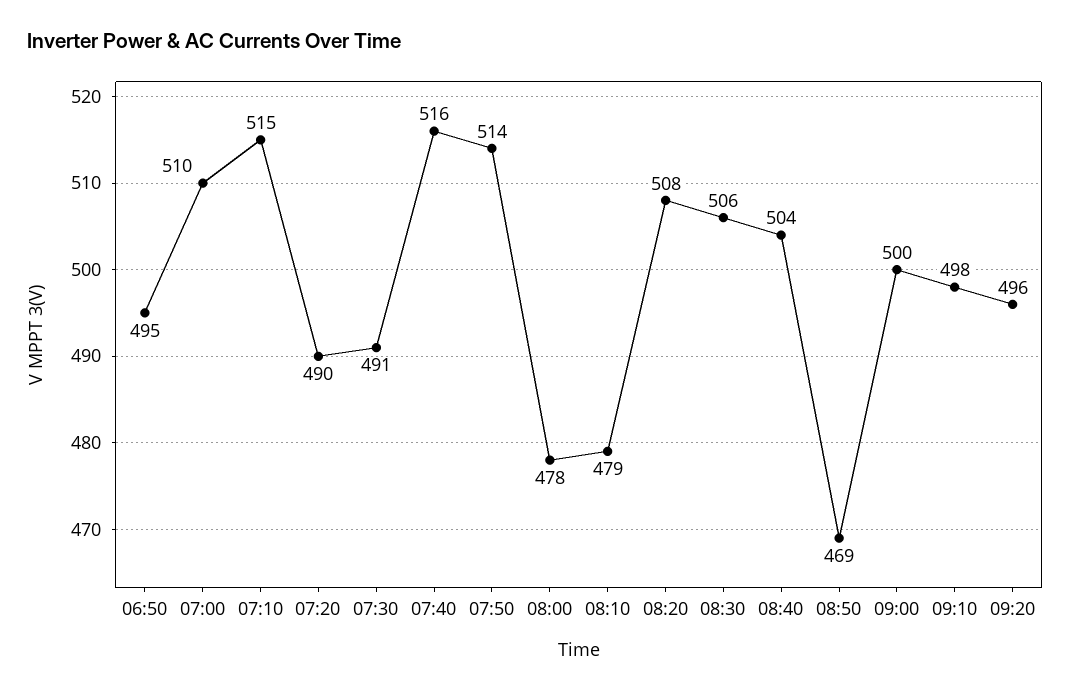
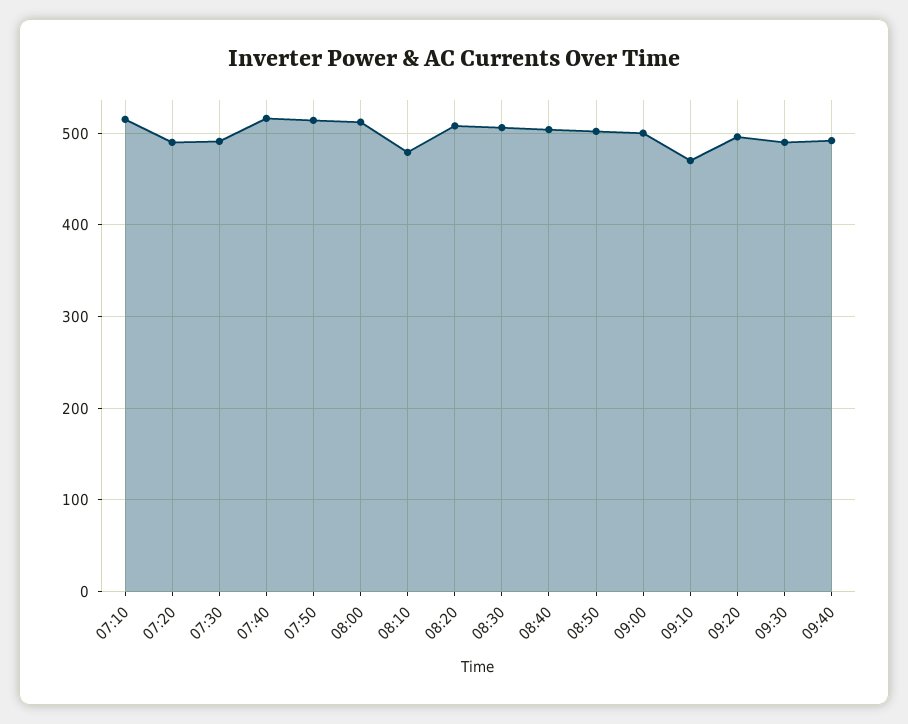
06:50: 495 -> none
07:00: 510 -> none
08:00: 478 -> 510
08:50: 469 -> 500
09:10: 498 -> 470
09:30: none -> 490
09:40: none -> 490

